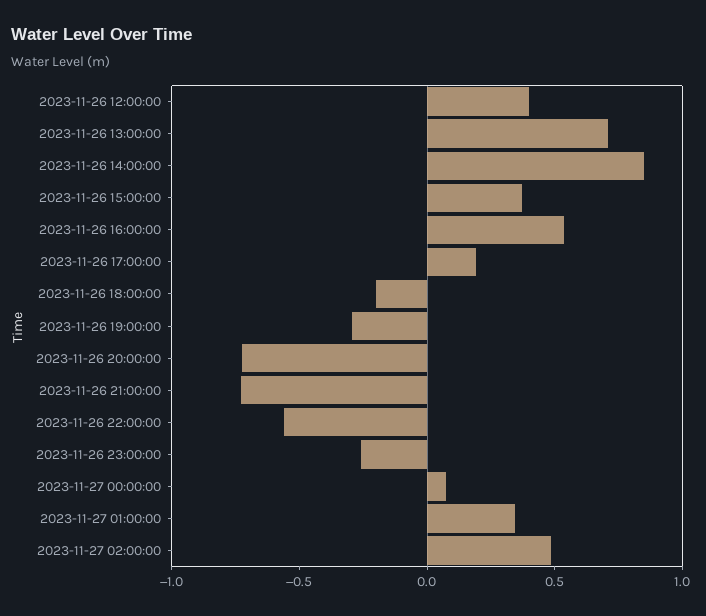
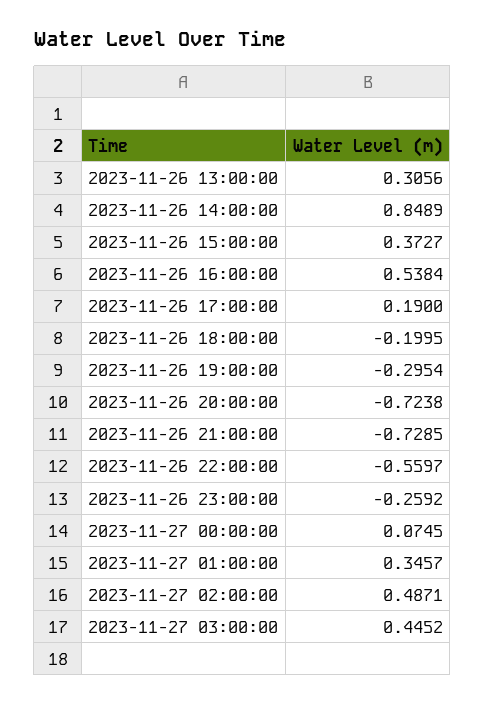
2023-11-26 12:00:00: 0.4 -> none
2023-11-26 13:00:00: 0.7 -> 0.3056
2023-11-27 03:00:00: none -> 0.4452

